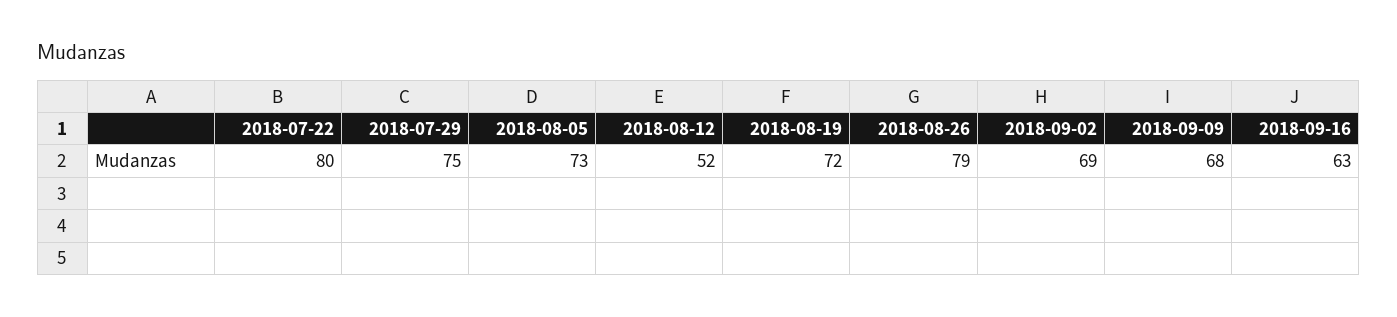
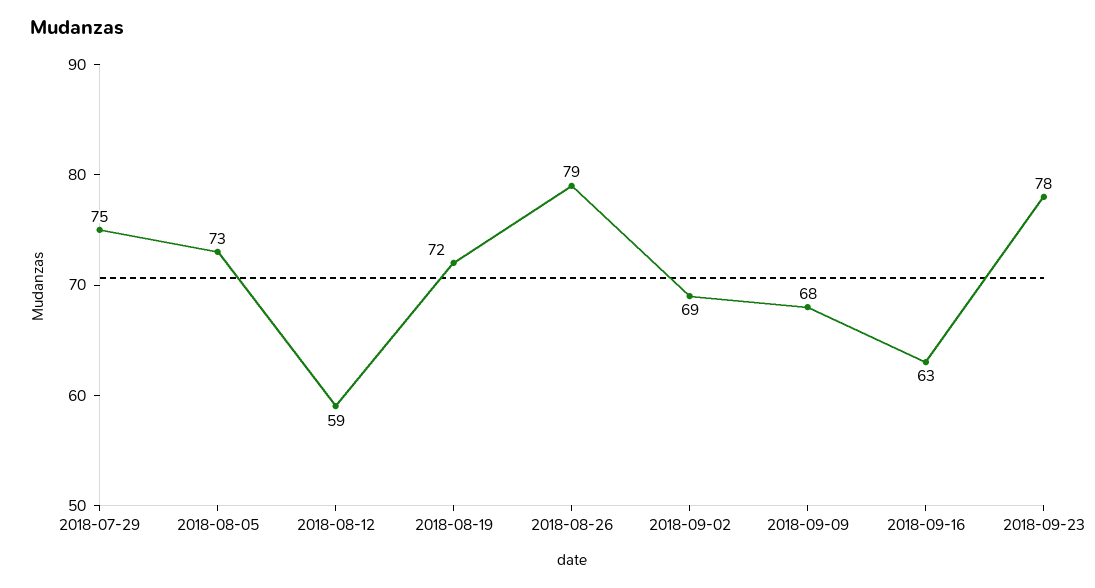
2018-07-22: 80 -> none
2018-08-12: 52 -> 59
2018-09-23: none -> 78

